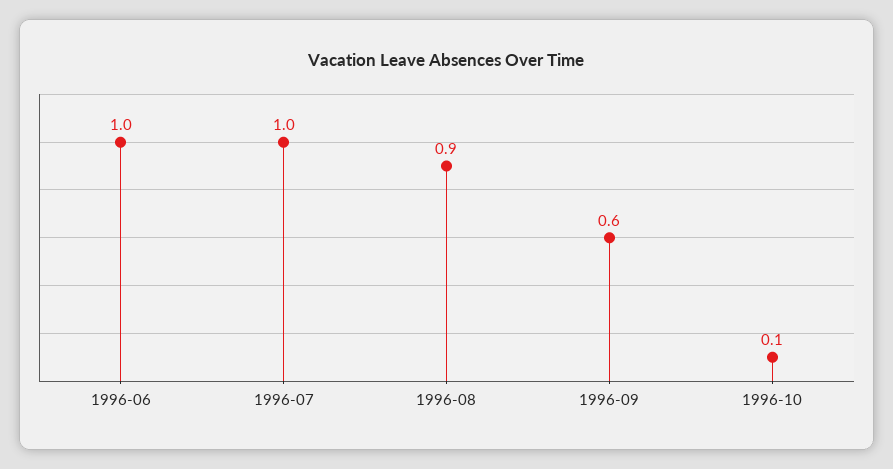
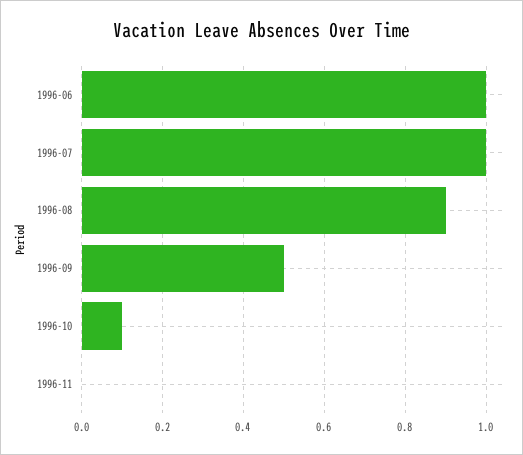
1996-09: 0.6 -> 0.5
1996-11: none -> 0

